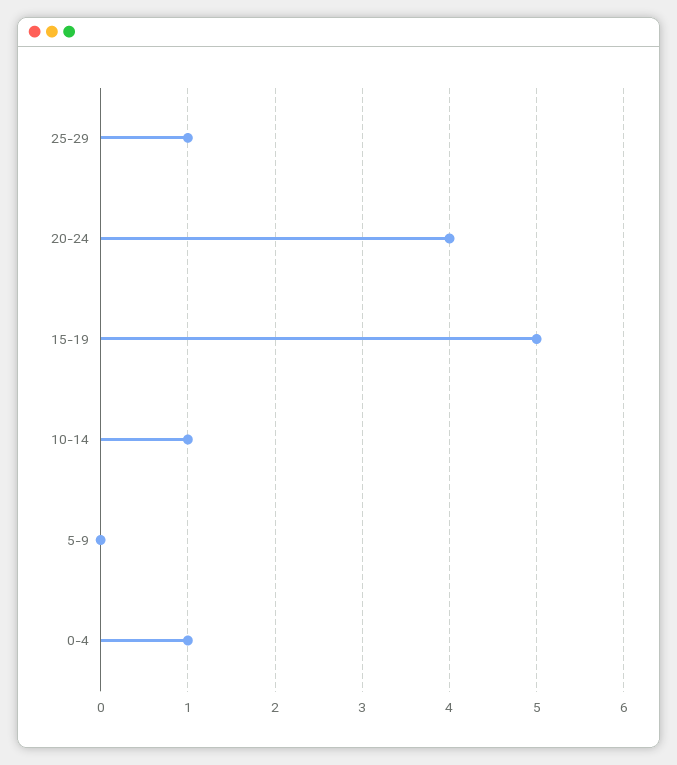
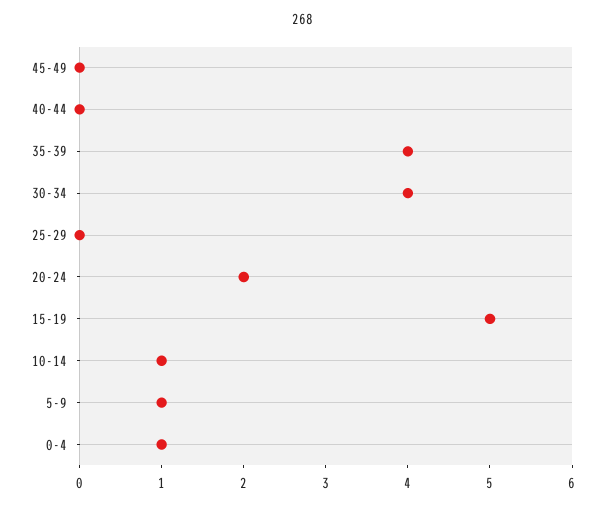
25-29: 1 -> 0
20-24: 4 -> 2
5-9: 0 -> 1
45-49: none -> 0
40-44: none -> 0
35-39: none -> 4
30-34: none -> 4

